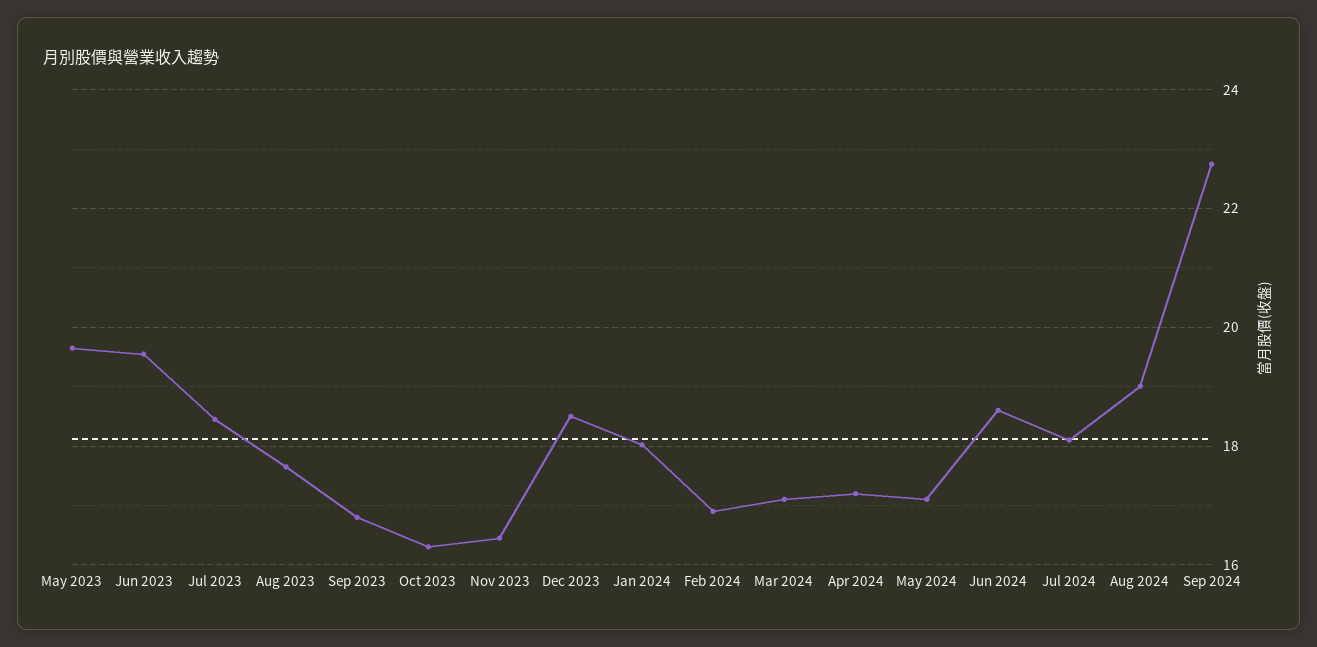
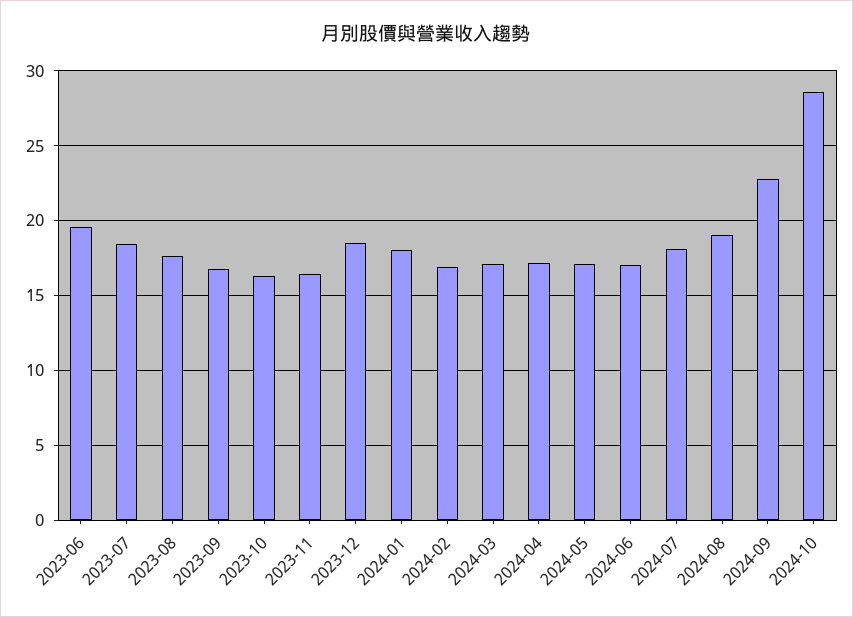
May 2023: 19.6 -> none
Jun 2024: 18.6 -> 17
2024-10: none -> 28.5

